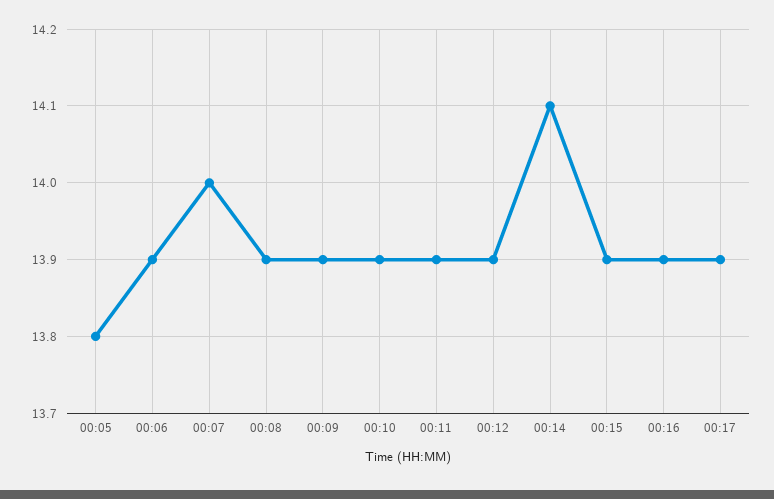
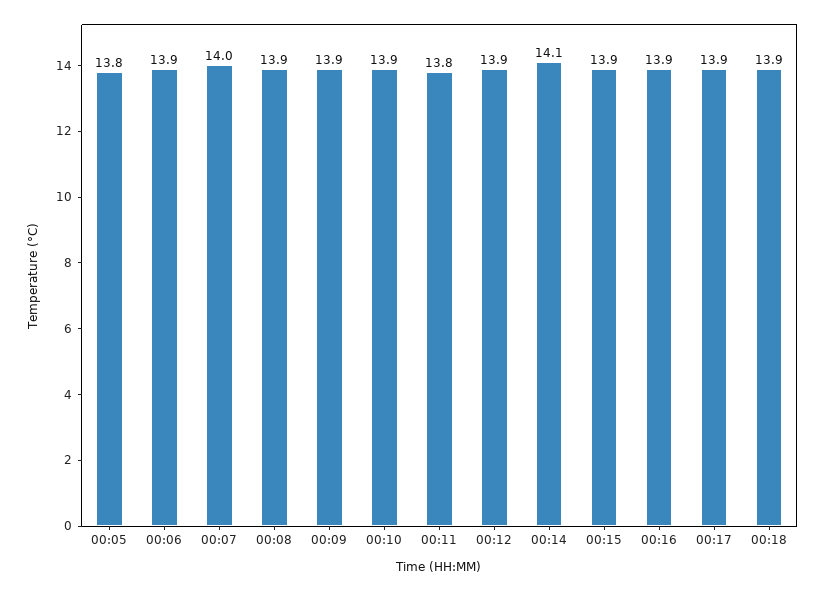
00:11: 13.9 -> 13.8
00:18: none -> 13.9

